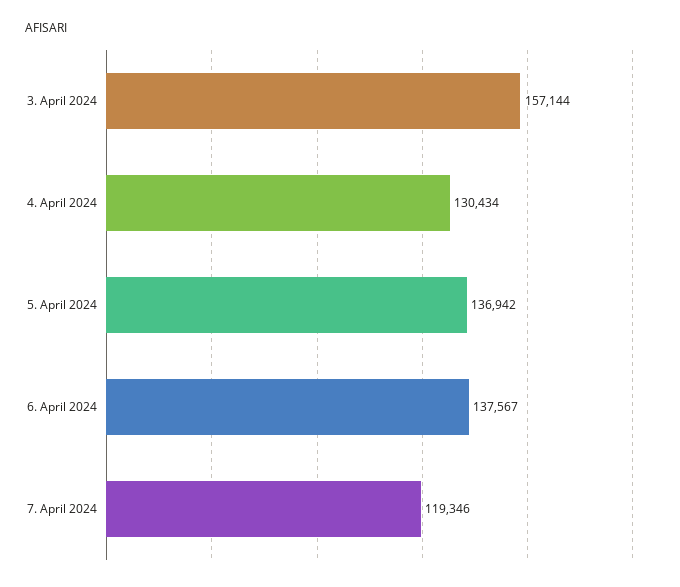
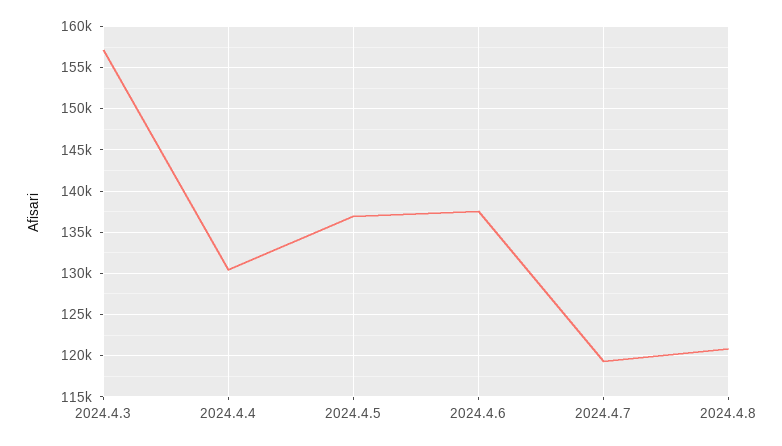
2024.4.8: none -> 121000

